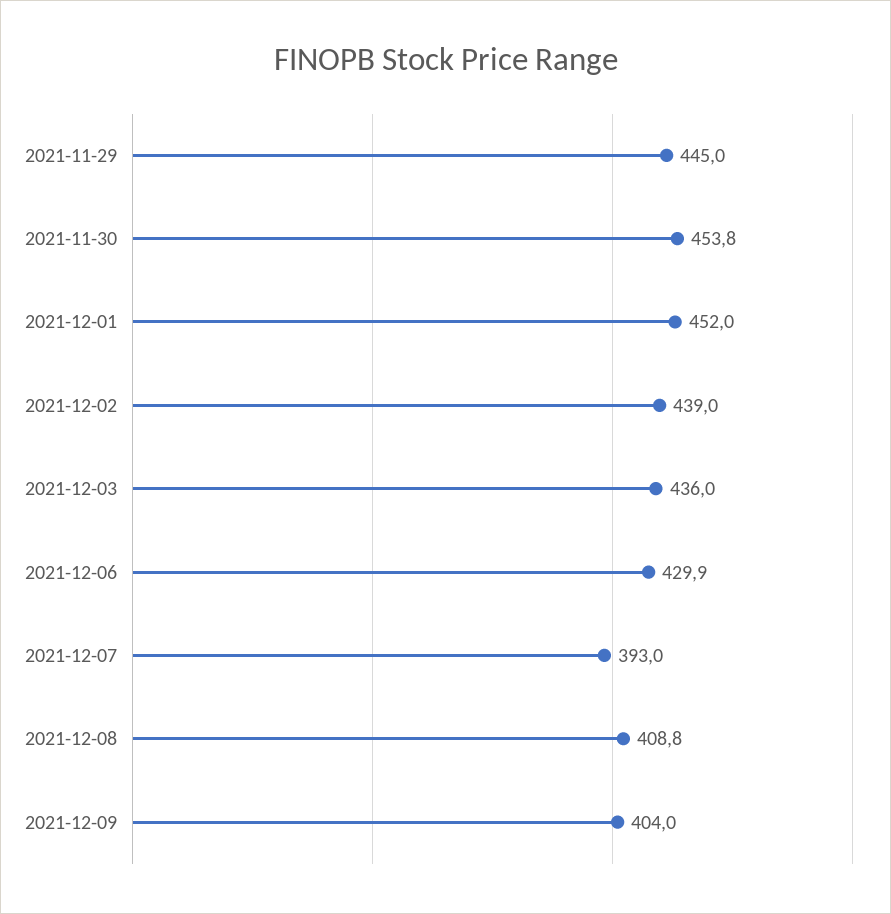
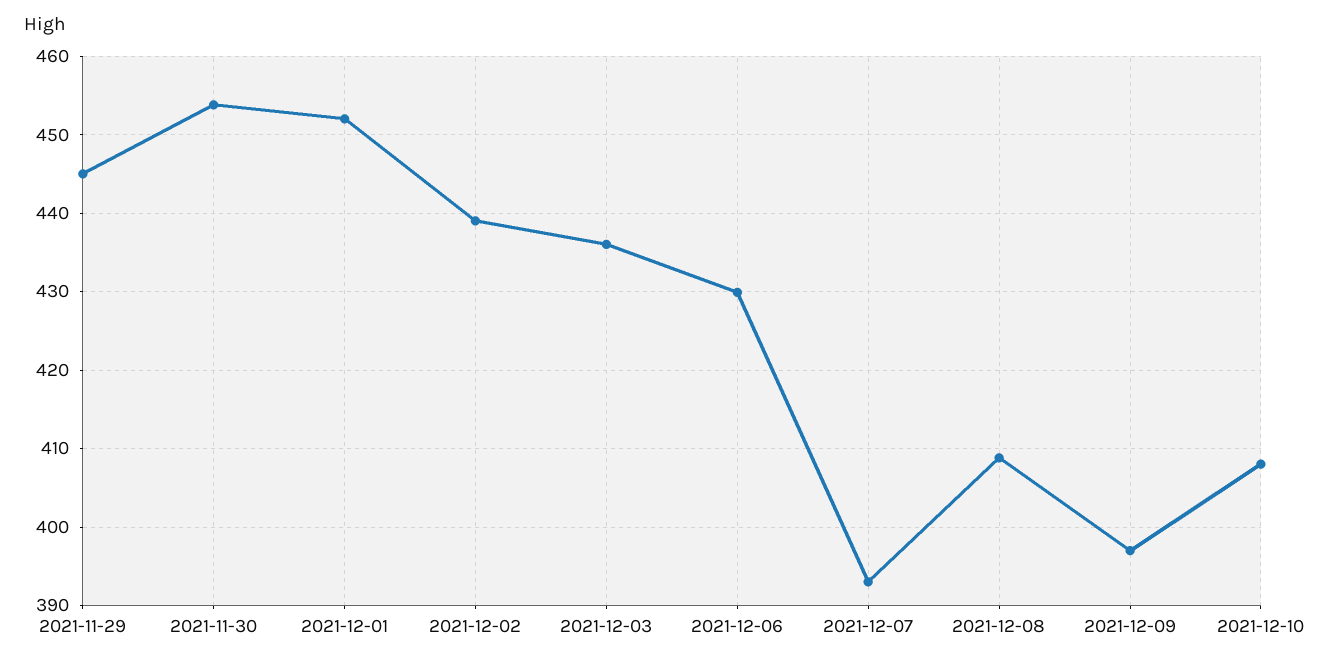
2021-12-09: 404 -> 397
2021-12-10: none -> 408

